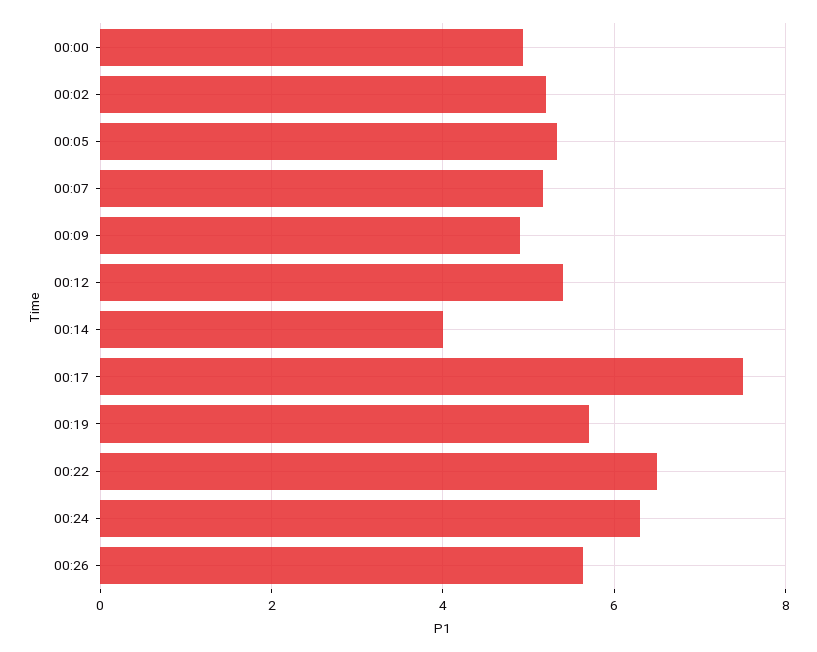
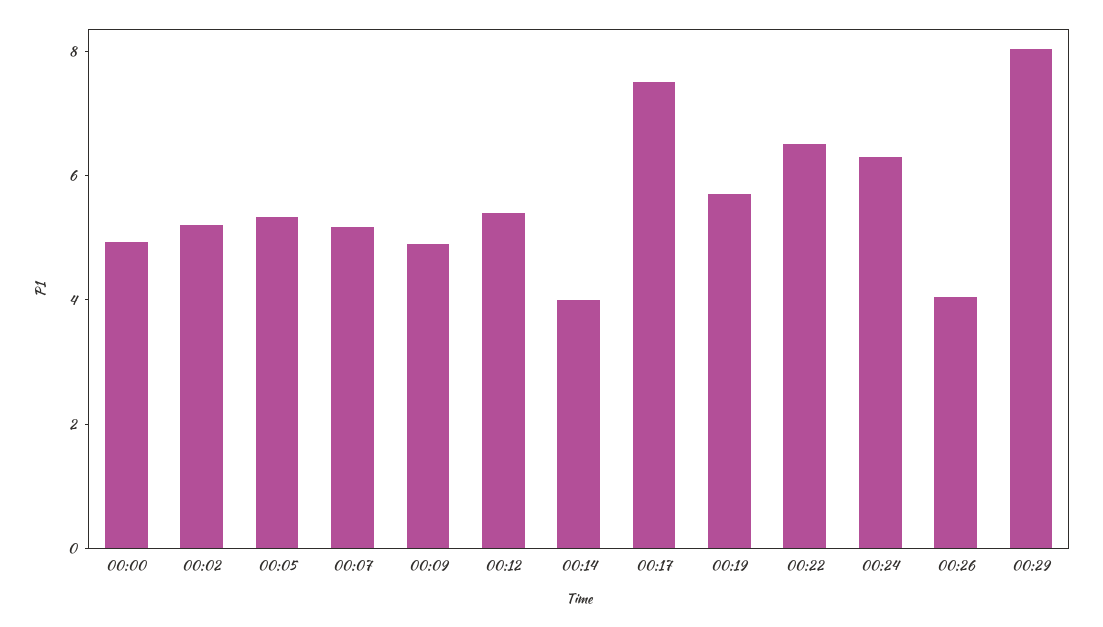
00:26: 5.6 -> 4
00:29: none -> 8

